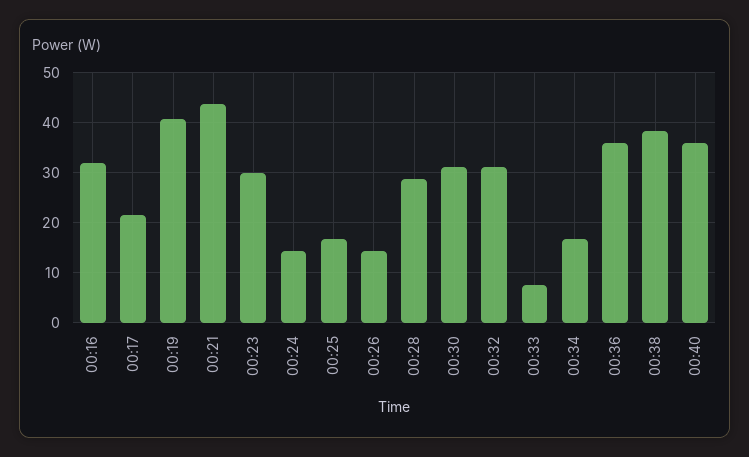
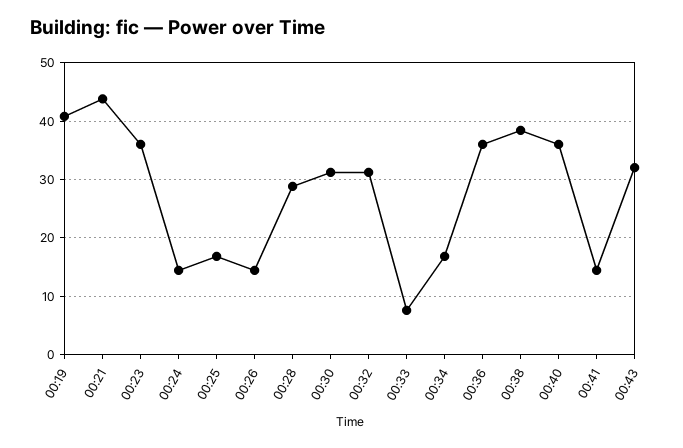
00:16: 32 -> none
00:17: 22 -> none
00:23: 30 -> 36
00:41: none -> 14
00:43: none -> 32

